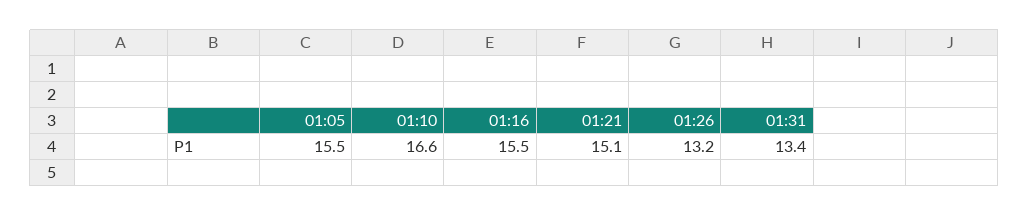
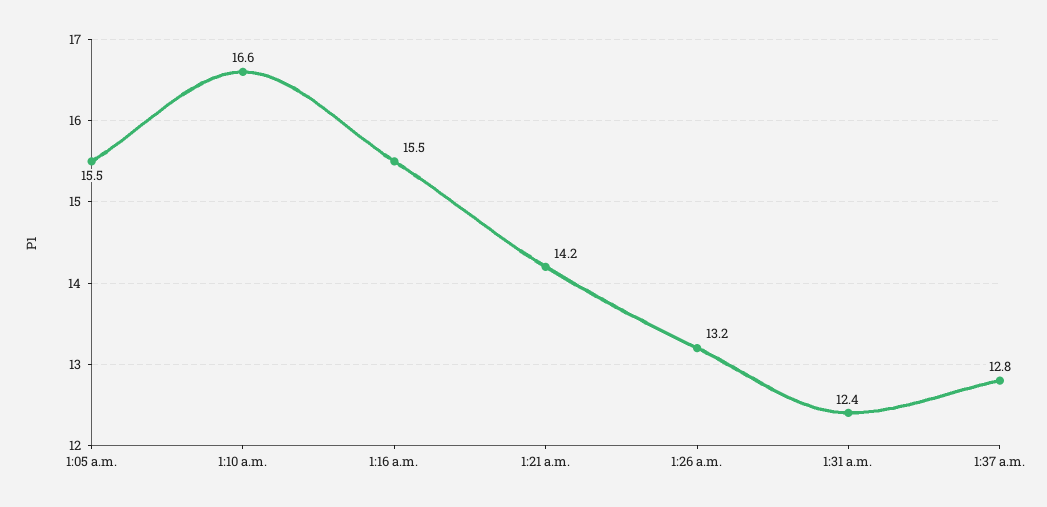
01:21: 15.1 -> 14.2
01:31: 13.4 -> 12.4
1:37 a.m.: none -> 12.8

